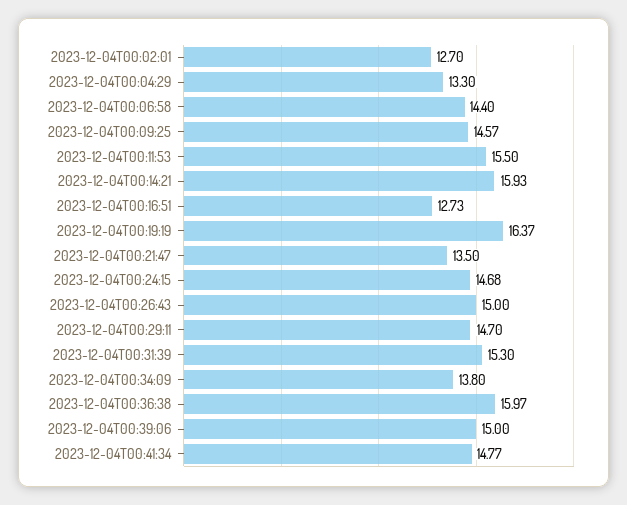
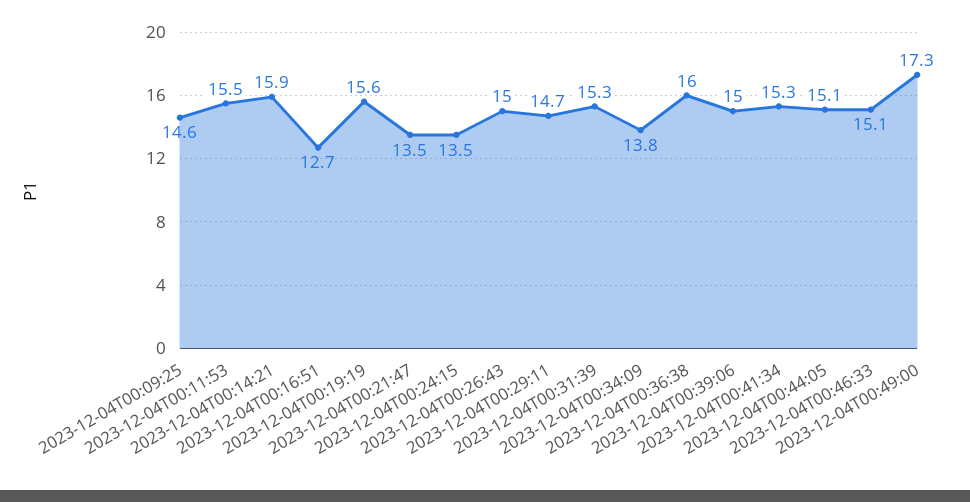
2023-12-04T00:02:01: 12.7 -> none
2023-12-04T00:04:29: 13.3 -> none
2023-12-04T00:06:58: 14.4 -> none
2023-12-04T00:19:19: 16.37 -> 15.6
2023-12-04T00:24:15: 14.68 -> 13.5
2023-12-04T00:41:34: 14.77 -> 15.3
2023-12-04T00:44:05: none -> 15.1
2023-12-04T00:46:33: none -> 15.1
2023-12-04T00:49:00: none -> 17.3

